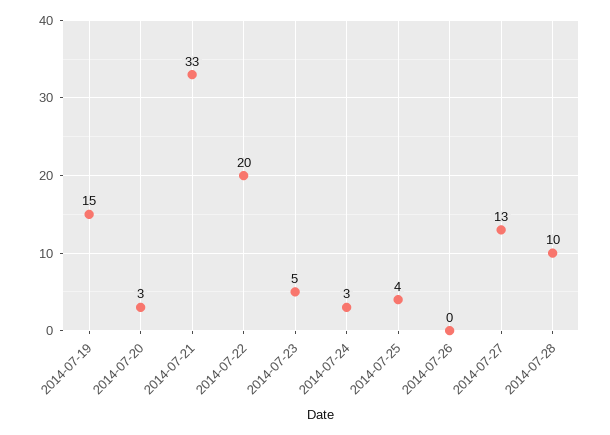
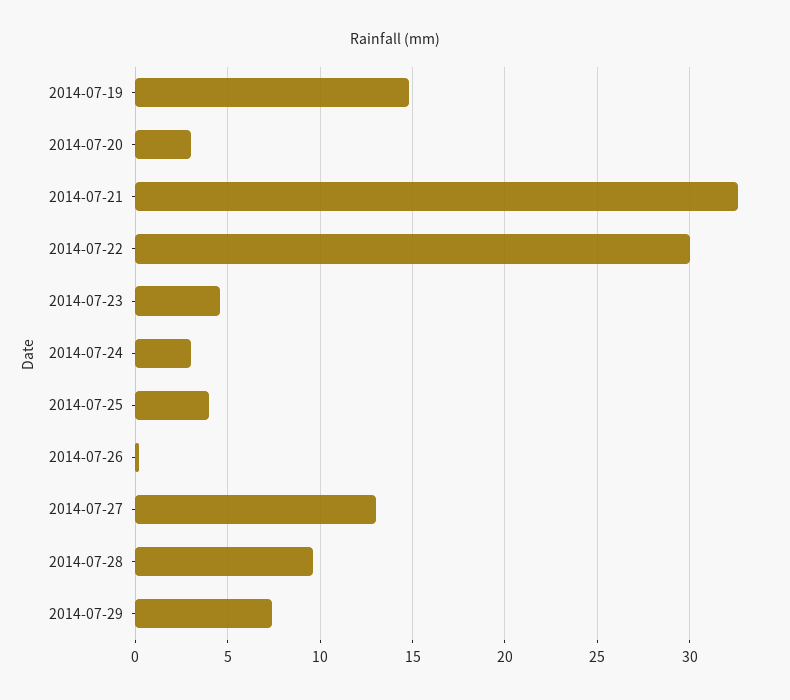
2014-07-22: 20 -> 30
2014-07-29: none -> 7.5

